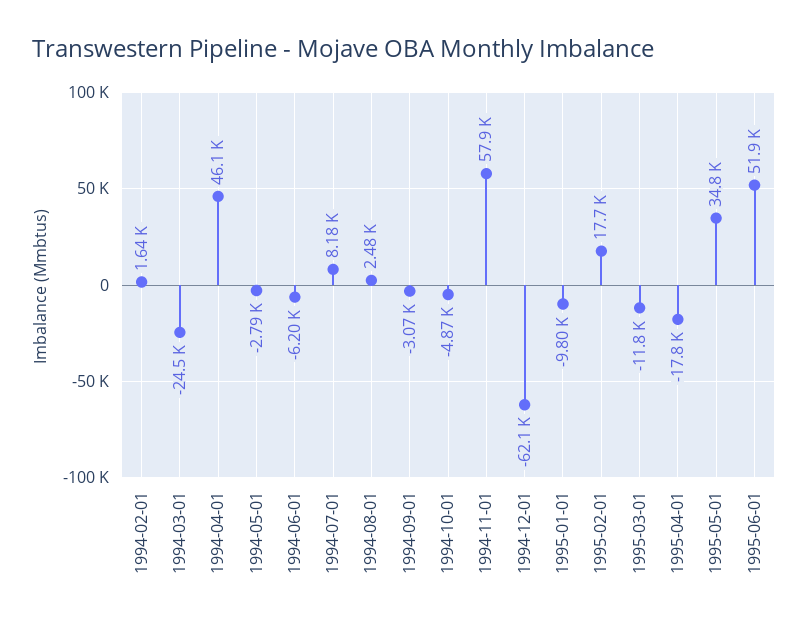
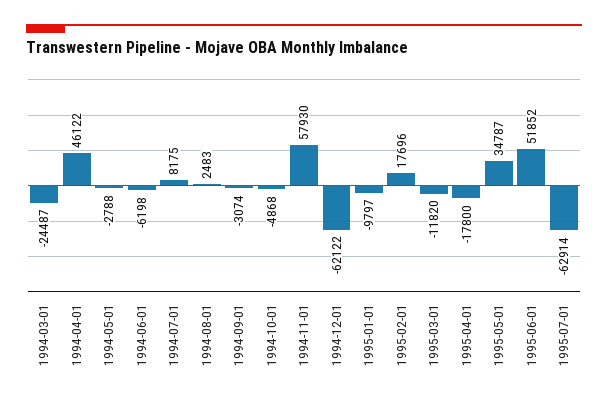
1994-02-01: 1640 -> none
1995-07-01: none -> -62914

